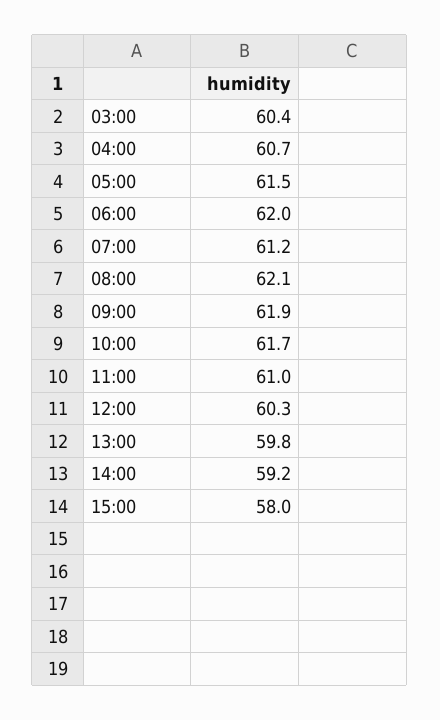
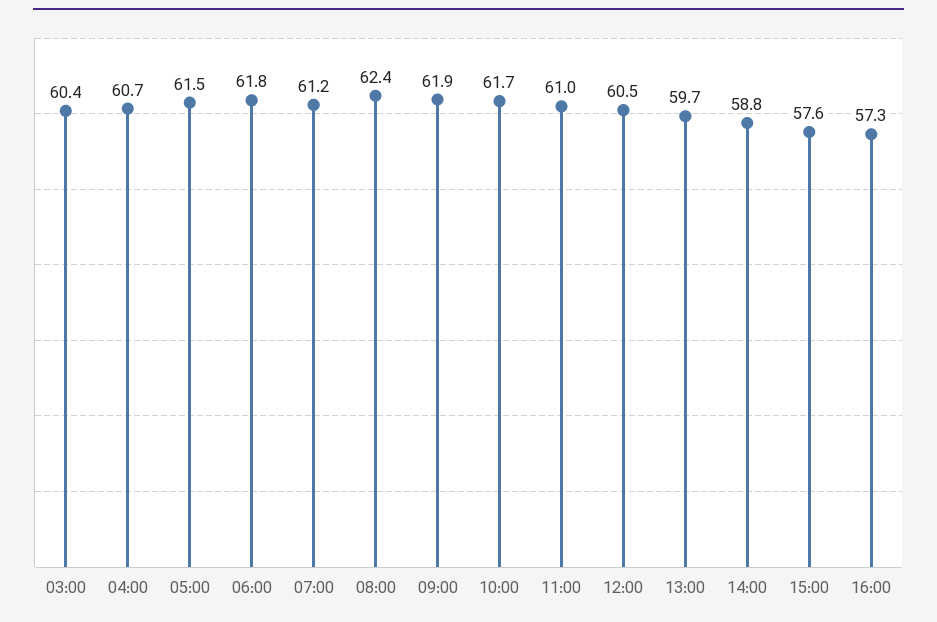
06:00: 62 -> 61.8
08:00: 62.1 -> 62.4
12:00: 60.3 -> 60.5
13:00: 59.8 -> 59.7
14:00: 59.2 -> 58.8
15:00: 58 -> 57.6
16:00: none -> 57.3

